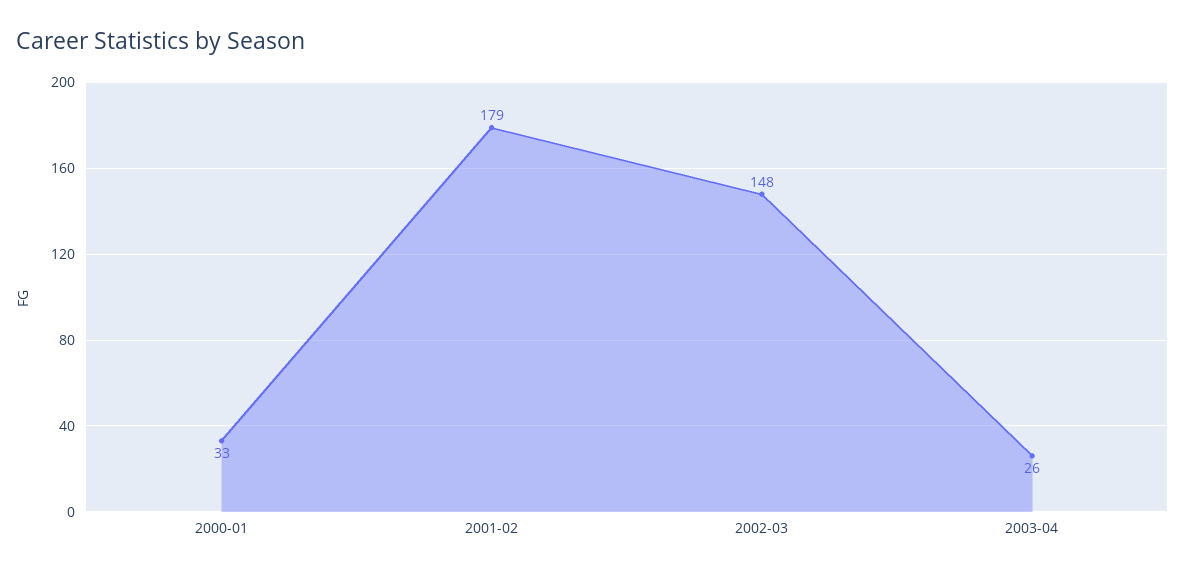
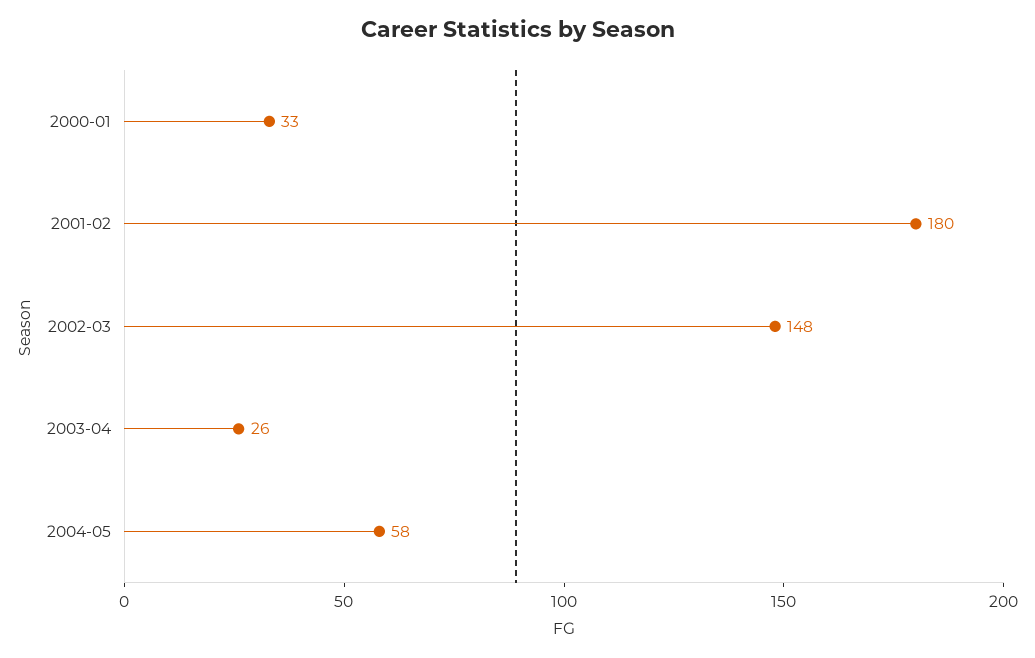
2001-02: 179 -> 180
2004-05: none -> 58

